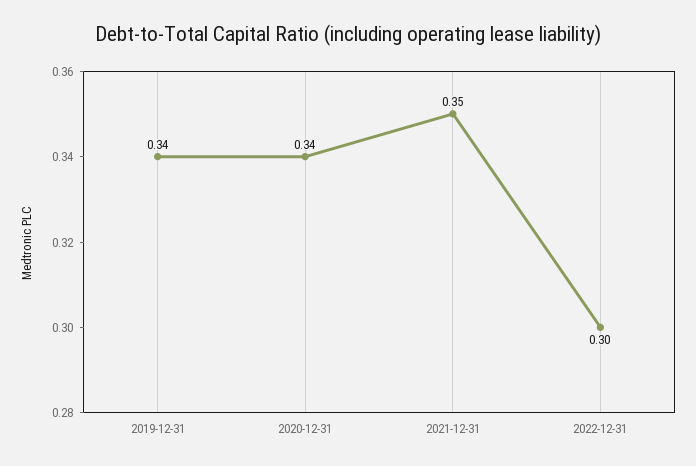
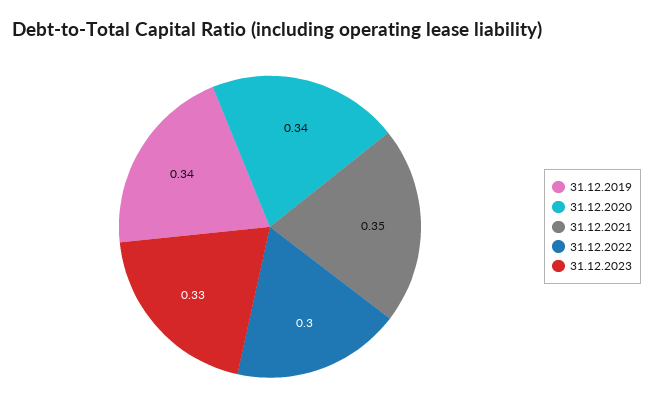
31.12.2023: none -> 0.33

